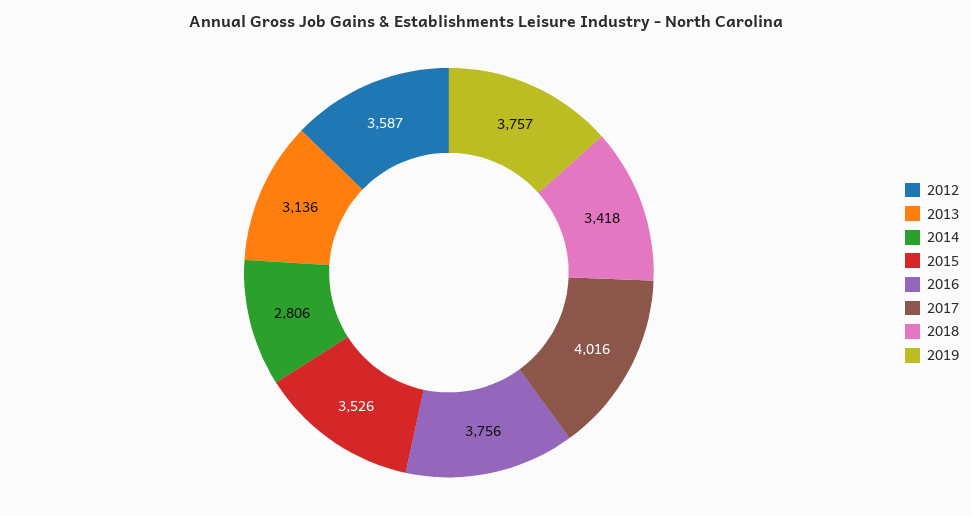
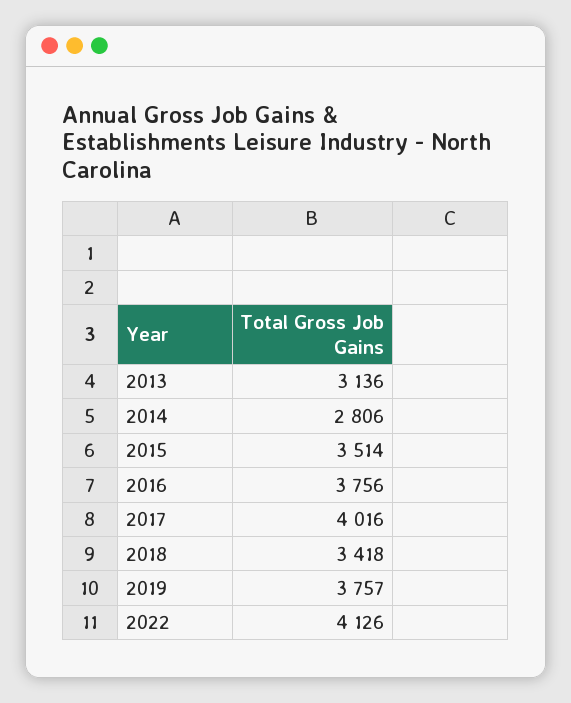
2012: 3587 -> none
2015: 3526 -> 3514
2022: none -> 4126

